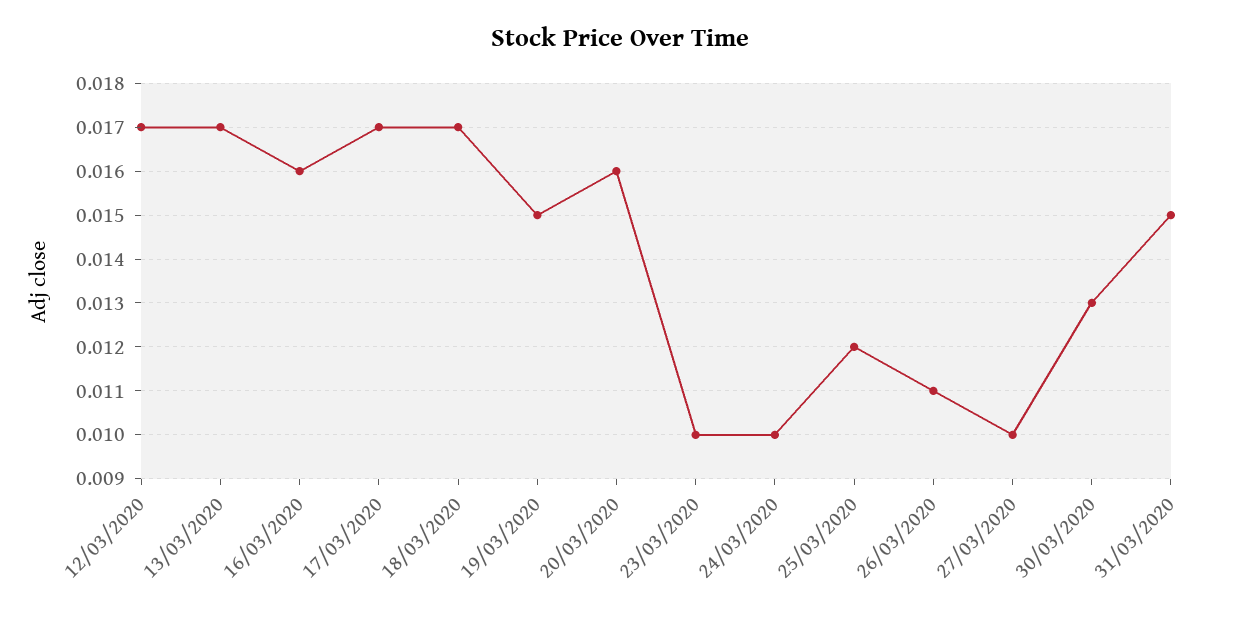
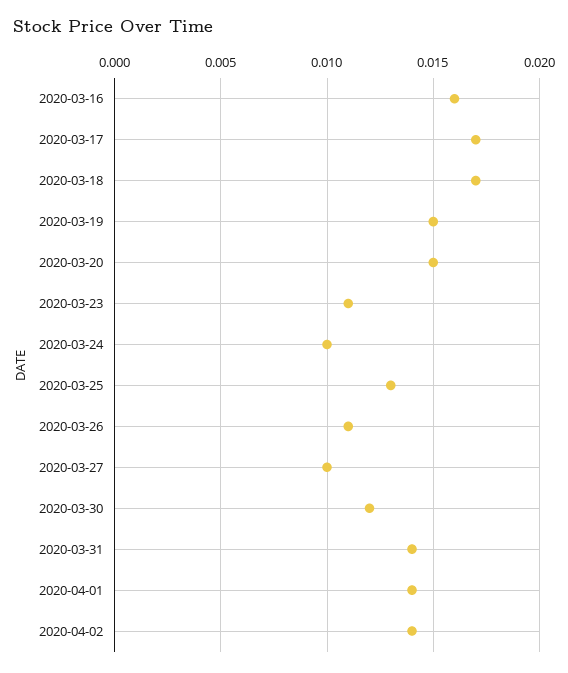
12/03/2020: 0.017 -> none
13/03/2020: 0.017 -> none
20/03/2020: 0.016 -> 0.015
23/03/2020: 0.01 -> 0.011
25/03/2020: 0.012 -> 0.013
30/03/2020: 0.013 -> 0.012
31/03/2020: 0.015 -> 0.014
2020-04-01: none -> 0.014
2020-04-02: none -> 0.014

